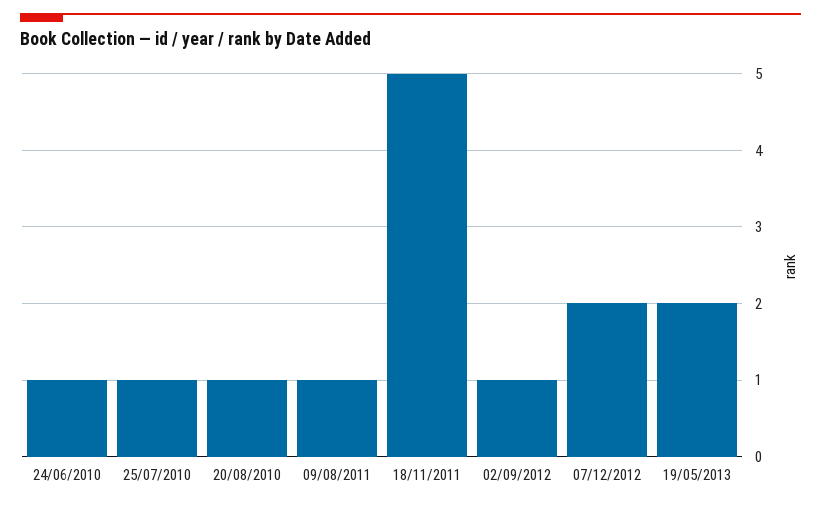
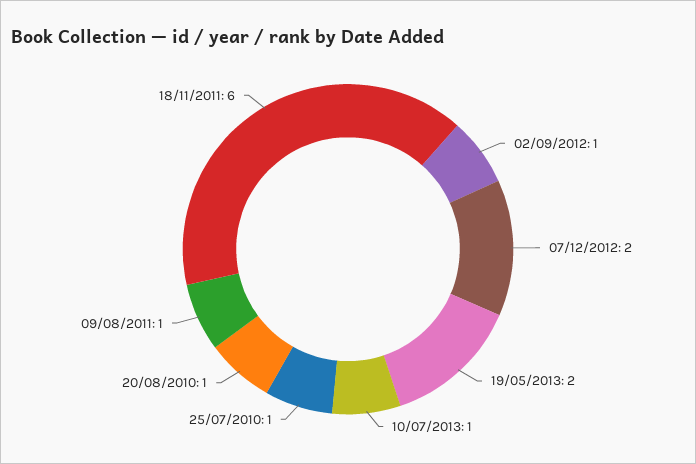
24/06/2010: 1 -> none
18/11/2011: 5 -> 6
10/07/2013: none -> 1

